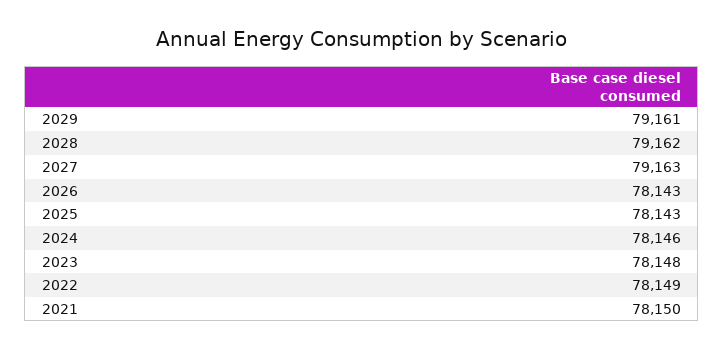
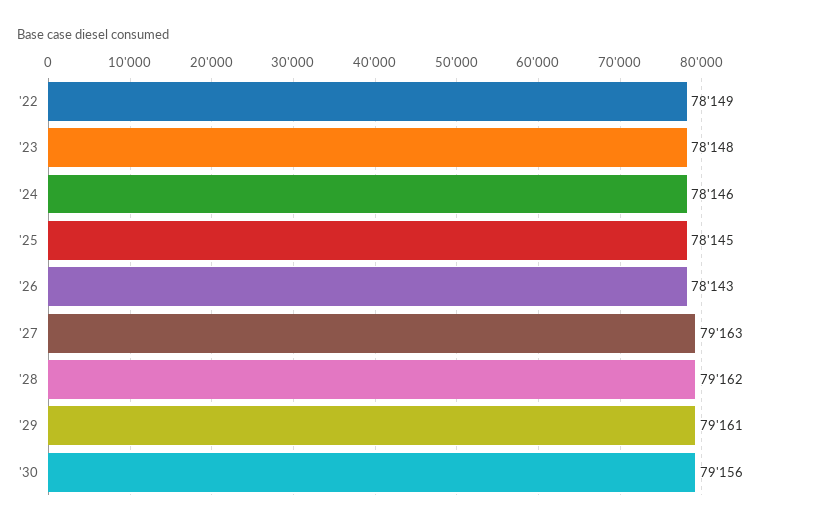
2025: 78143 -> 78145
2021: 78150 -> none
'30: none -> 79156

